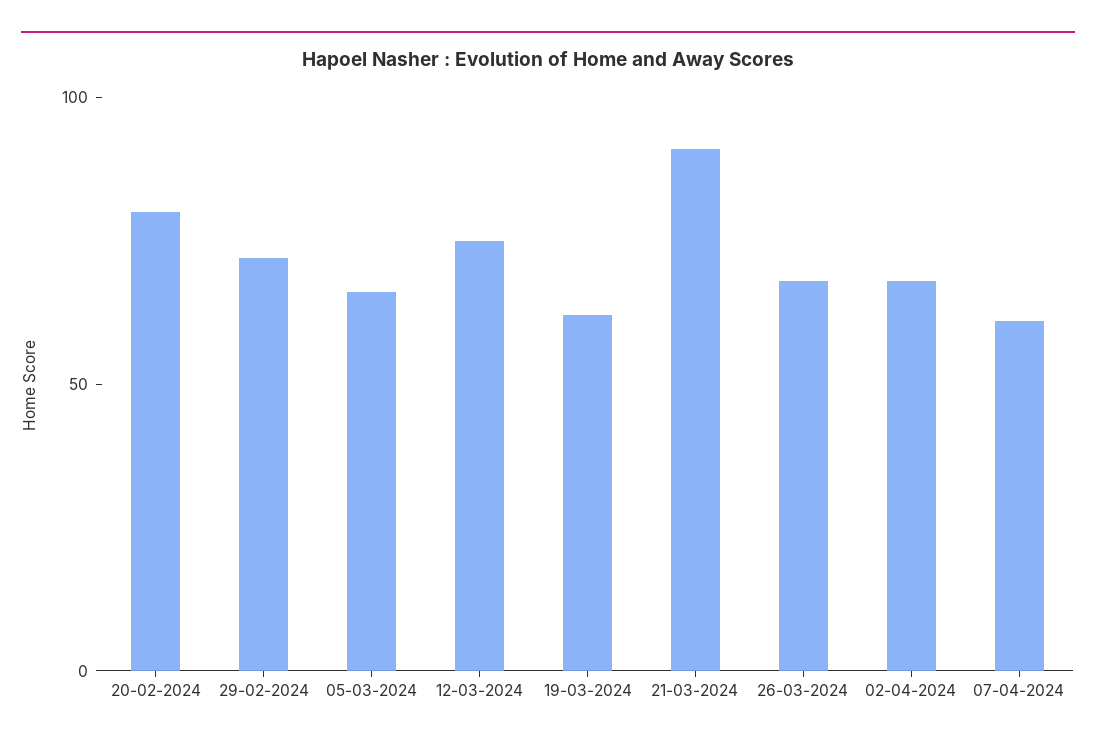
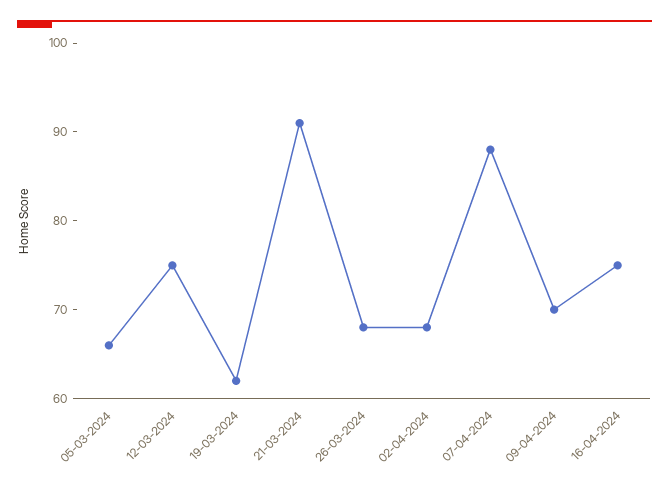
20-02-2024: 80 -> none
29-02-2024: 70 -> none
07-04-2024: 60 -> 88
09-04-2024: none -> 70
16-04-2024: none -> 75

